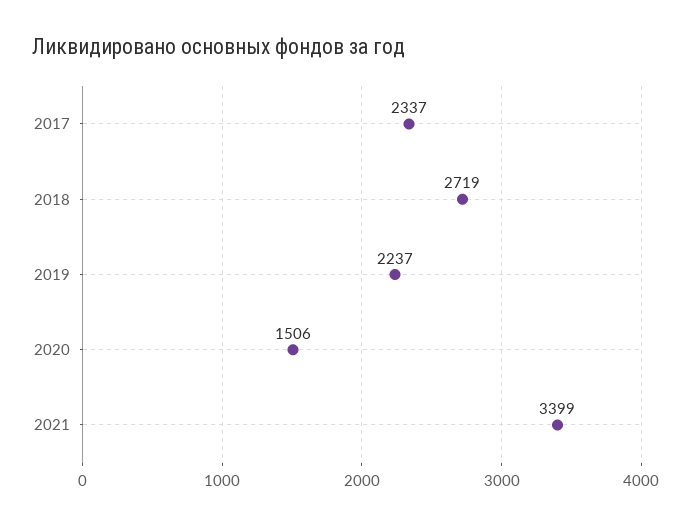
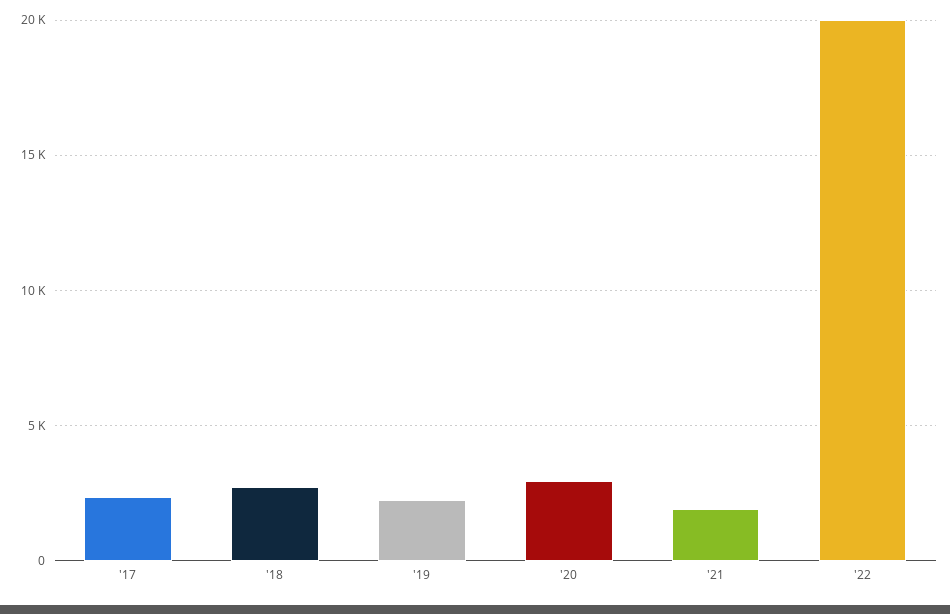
2020: 1506 -> 3000
2021: 3399 -> 2000
'22: none -> 20000

